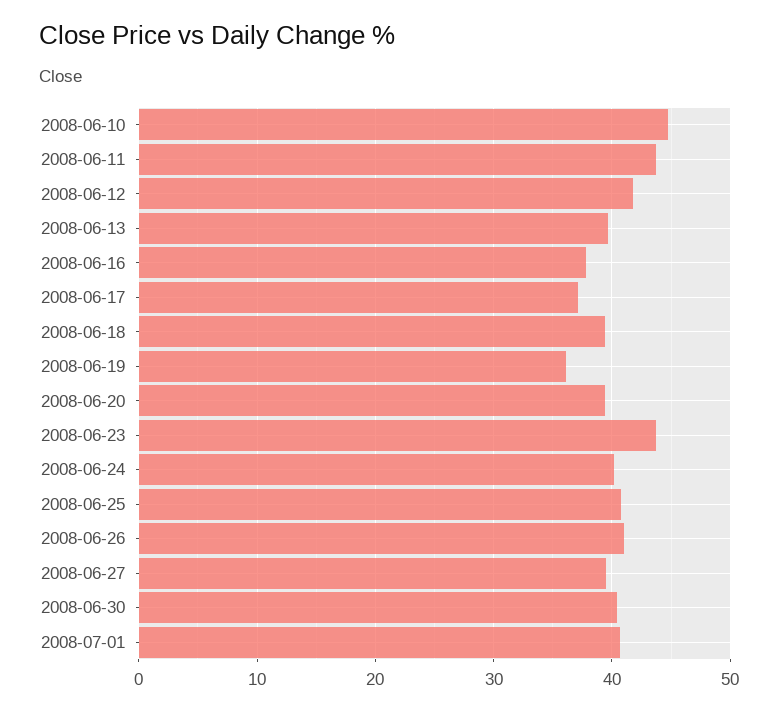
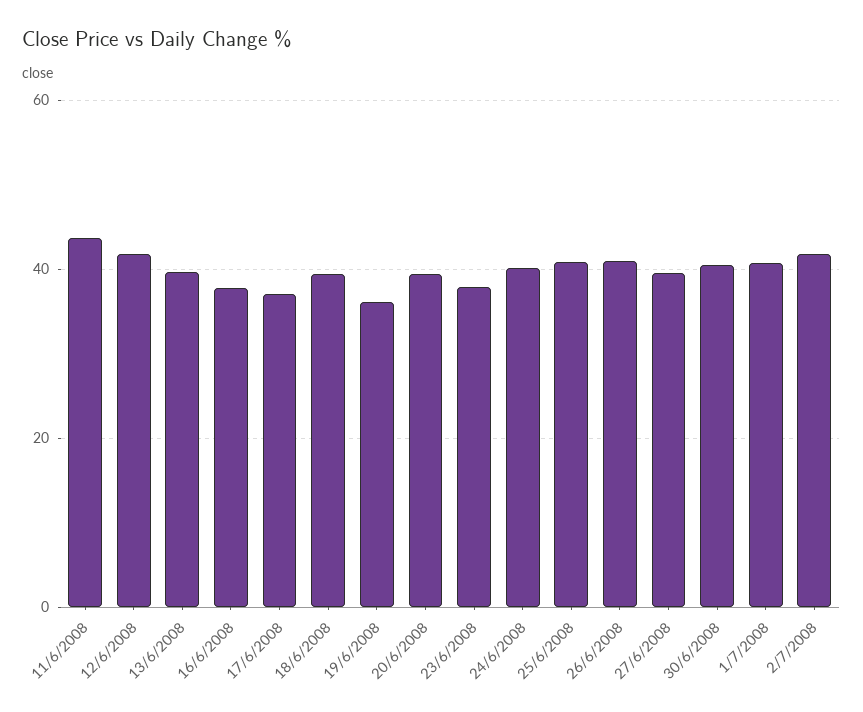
2008-06-10: 45 -> none
2008-06-23: 44 -> 38
2/7/2008: none -> 42

